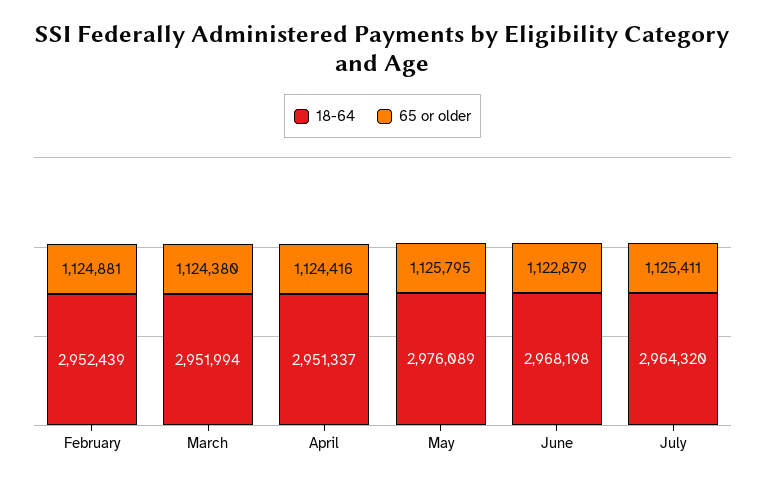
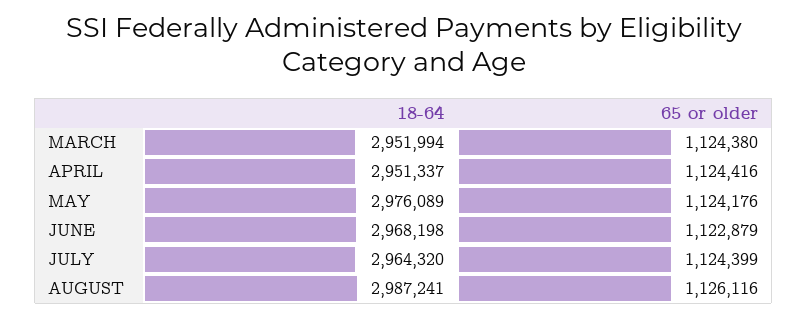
18-64, February: 2952439 -> none
65 or older, February: 1124881 -> none
65 or older, May: 1125795 -> 1124176
65 or older, July: 1125411 -> 1124399
18-64, AUGUST: none -> 2987241
65 or older, AUGUST: none -> 1126116

